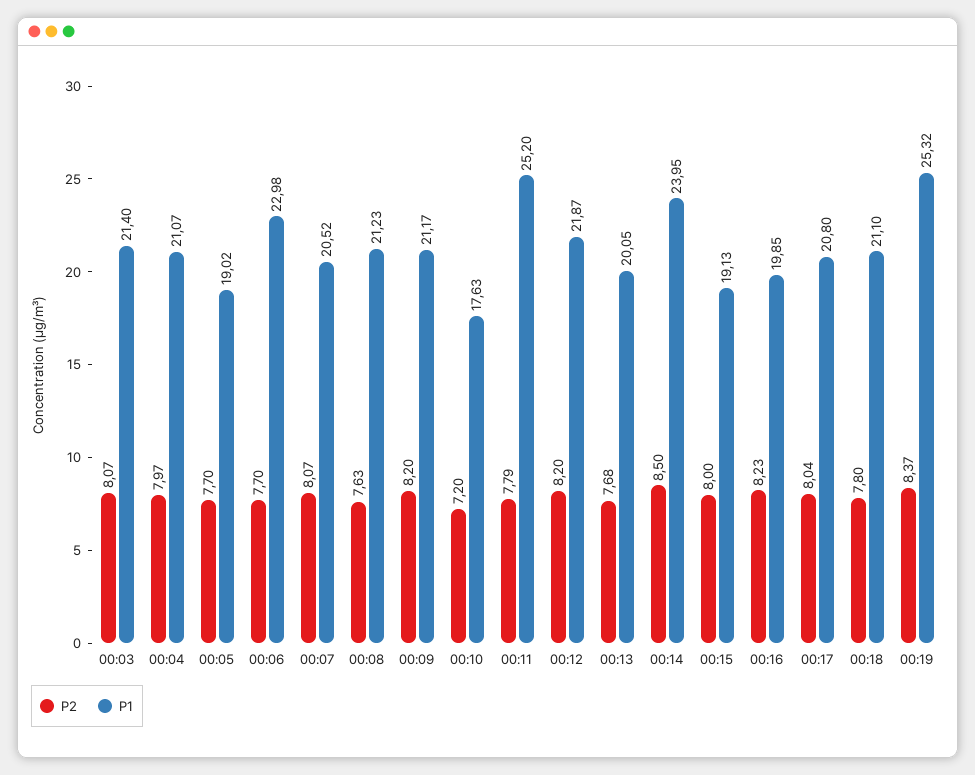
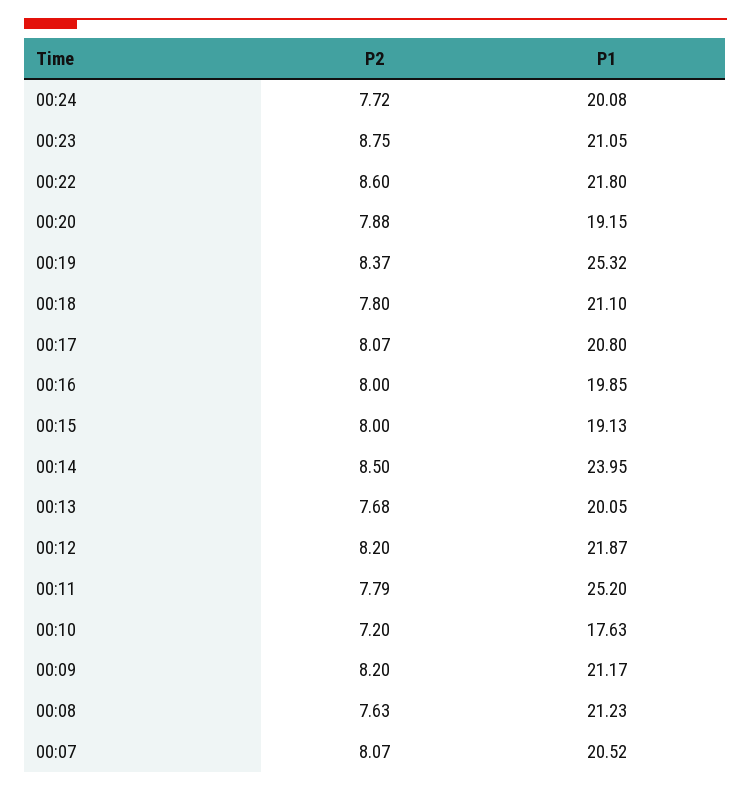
P2, 00:03: 8.07 -> none
P1, 00:03: 21.4 -> none
P2, 00:04: 7.97 -> none
P1, 00:04: 21.07 -> none
P2, 00:05: 7.7 -> none
P1, 00:05: 19.02 -> none
P2, 00:06: 7.7 -> none
P1, 00:06: 22.98 -> none
P2, 00:16: 8.23 -> 8
P2, 00:17: 8.04 -> 8.07
P2, 00:24: none -> 7.72
P1, 00:24: none -> 20.08
P2, 00:23: none -> 8.75
P1, 00:23: none -> 21.05
P2, 00:22: none -> 8.6
P1, 00:22: none -> 21.8
P2, 00:20: none -> 7.88
P1, 00:20: none -> 19.15

